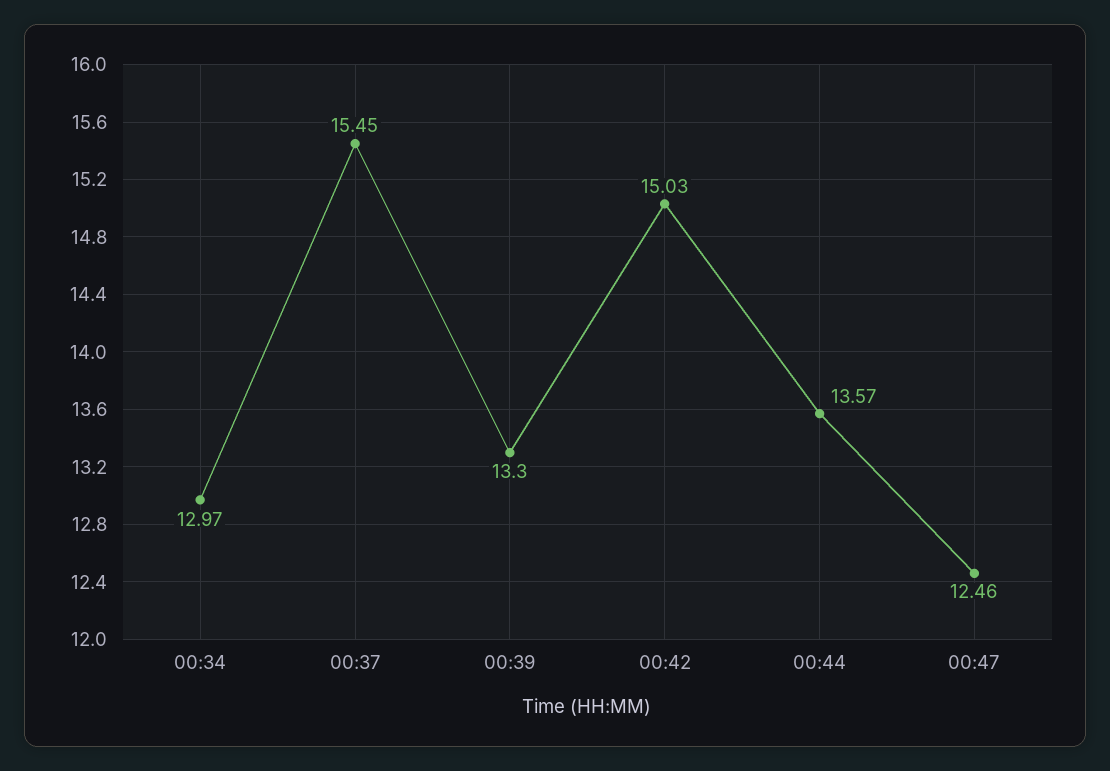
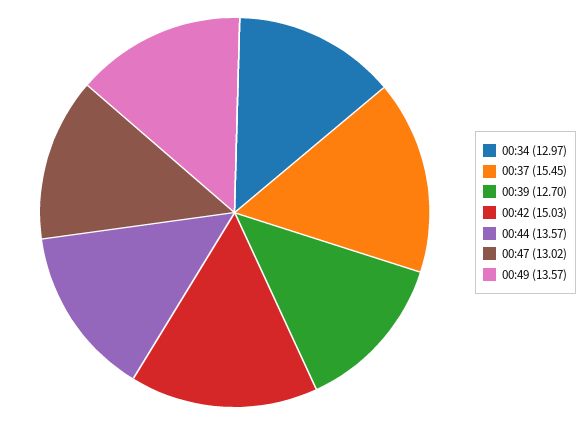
00:39: 13.3 -> 12.7
00:47: 12.46 -> 13.02
00:49: none -> 13.57

